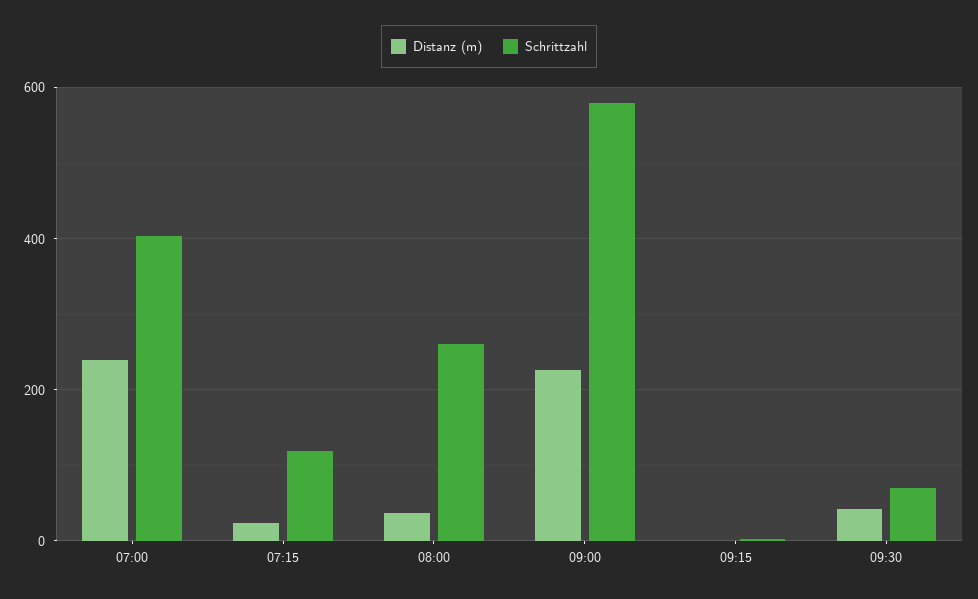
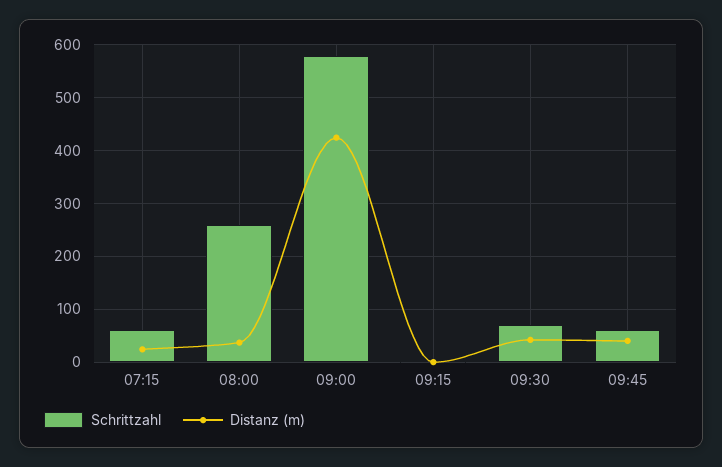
Distanz (m), 07:00: 240 -> none
Schrittzahl, 07:00: 400 -> none
Schrittzahl, 07:15: 120 -> 60
Distanz (m), 09:00: 220 -> 420
Schrittzahl, 09:45: none -> 60
Distanz (m), 09:45: none -> 40

